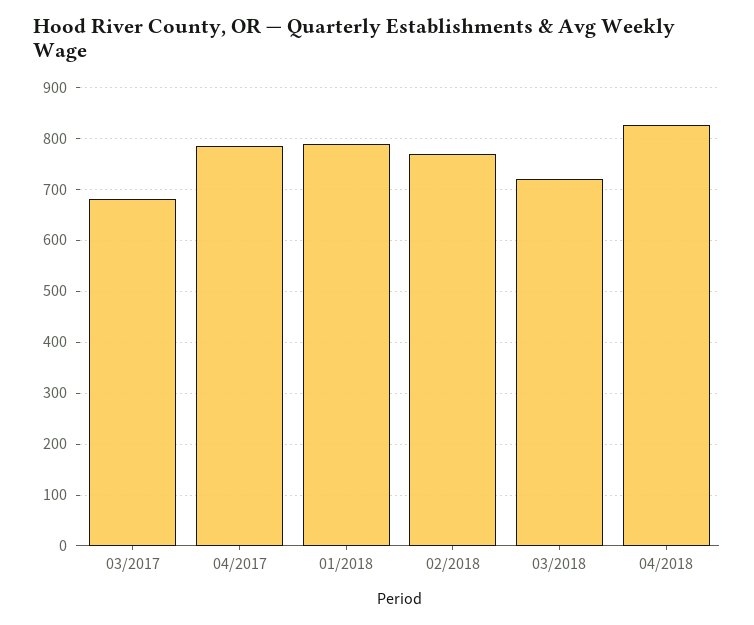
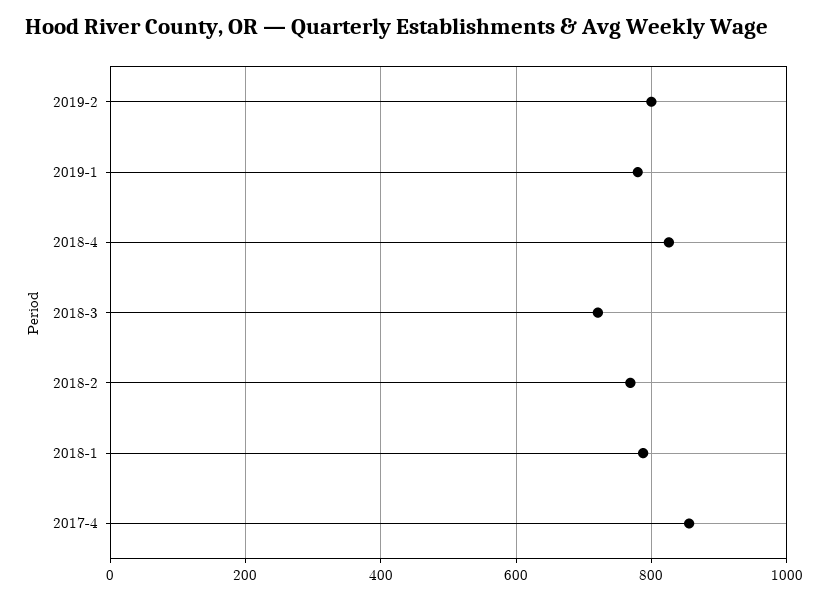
03/2017: 680 -> none
04/2017: 780 -> 860
2019-2: none -> 800
2019-1: none -> 780

